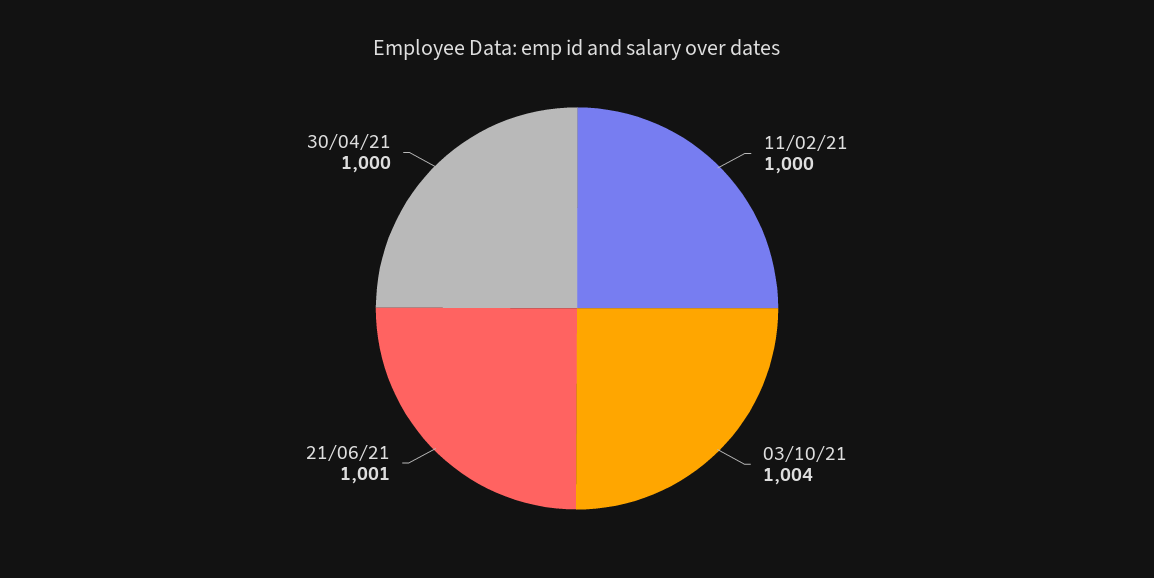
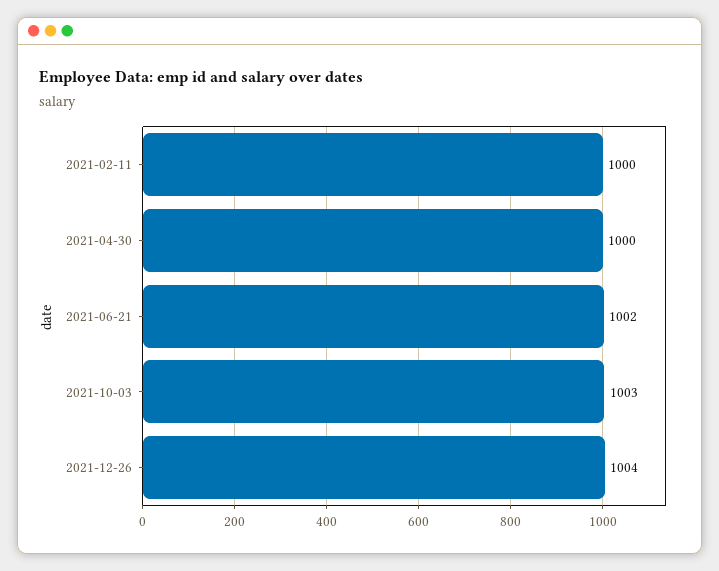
03/10/21: 1004 -> 1003
21/06/21: 1001 -> 1002
2021-12-26: none -> 1004

